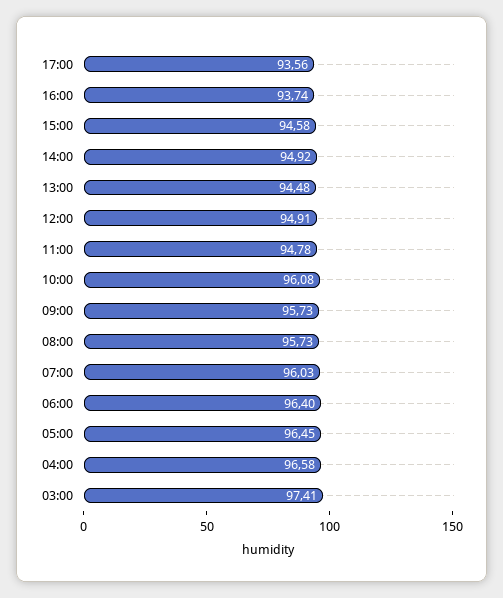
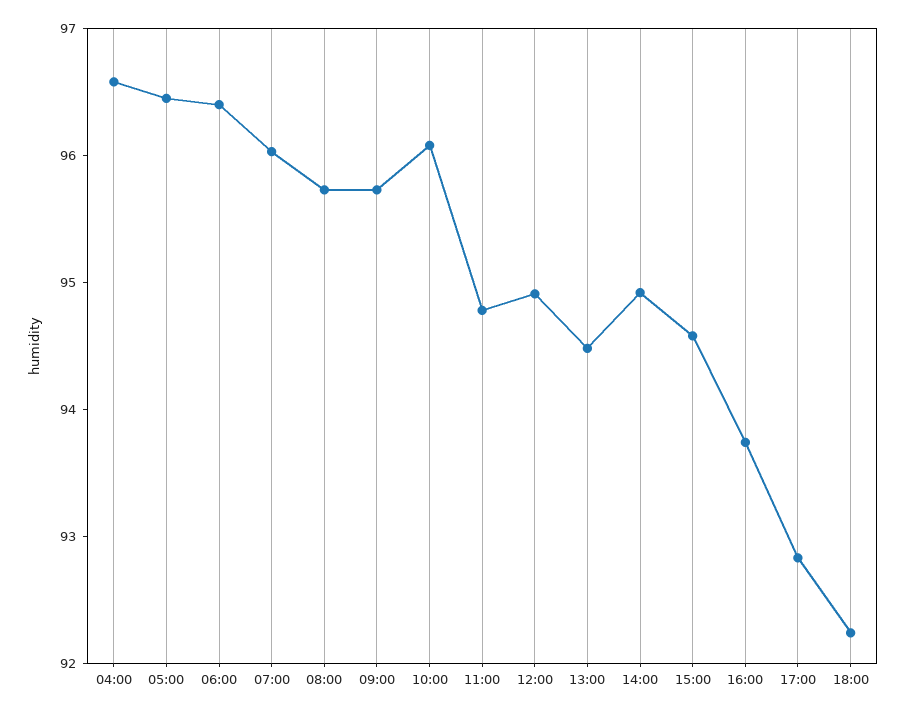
17:00: 93.56 -> 92.8
03:00: 97.41 -> none
18:00: none -> 92.2

